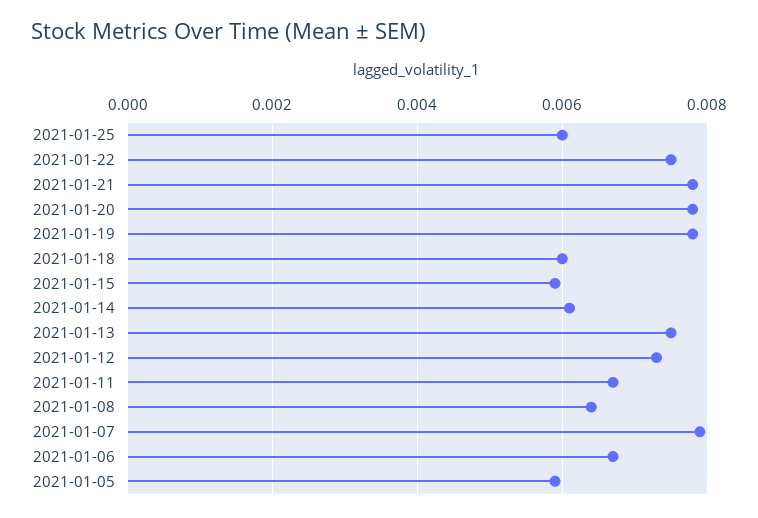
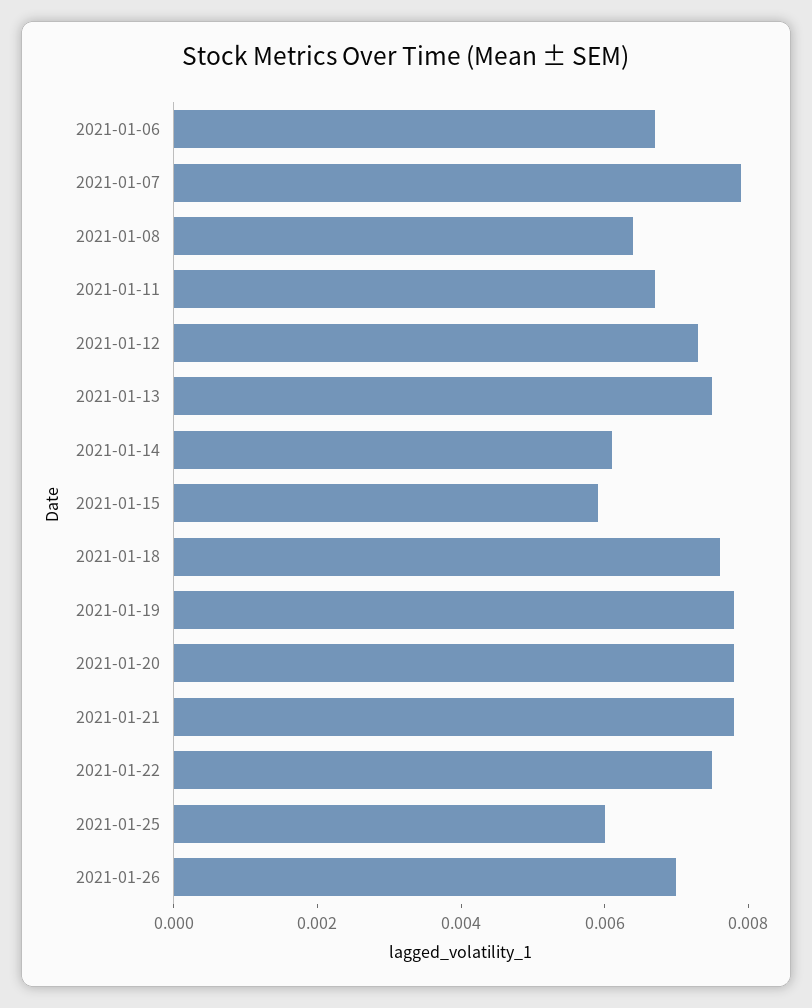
2021-01-18: 0.006 -> 0.0075
2021-01-05: 0.006 -> none
2021-01-26: none -> 0.007

